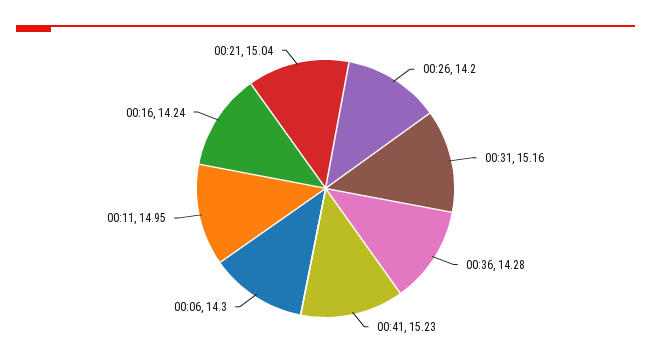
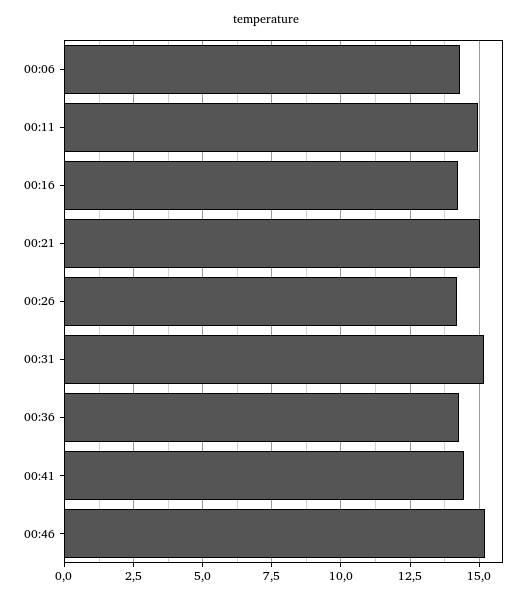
00:41: 15.23 -> 14.5
00:46: none -> 15.25

